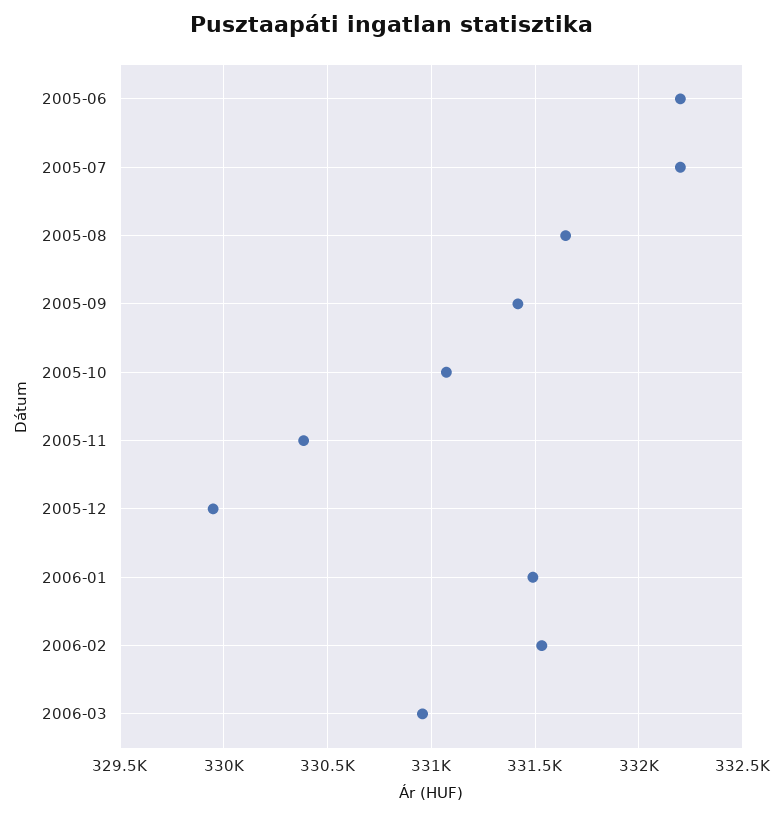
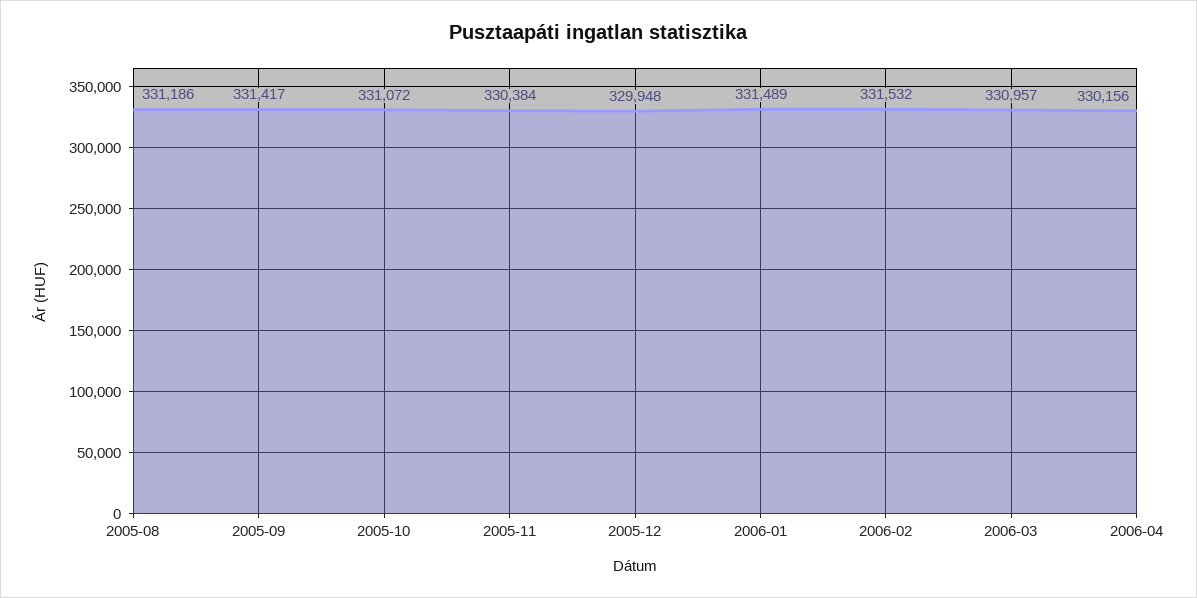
2005-06: 332200 -> none
2005-07: 332200 -> none
2005-08: 331650 -> 331186
2006-04: none -> 330156

